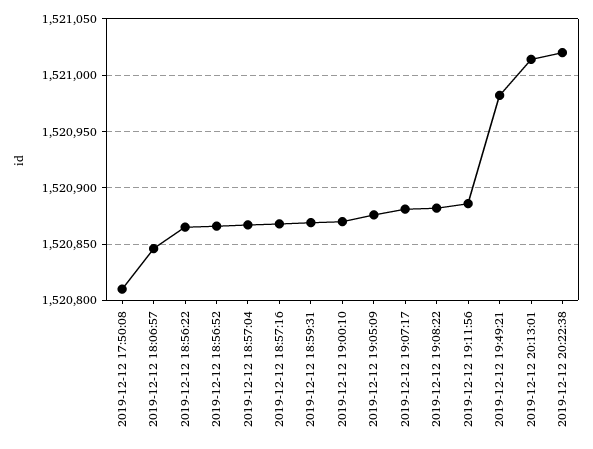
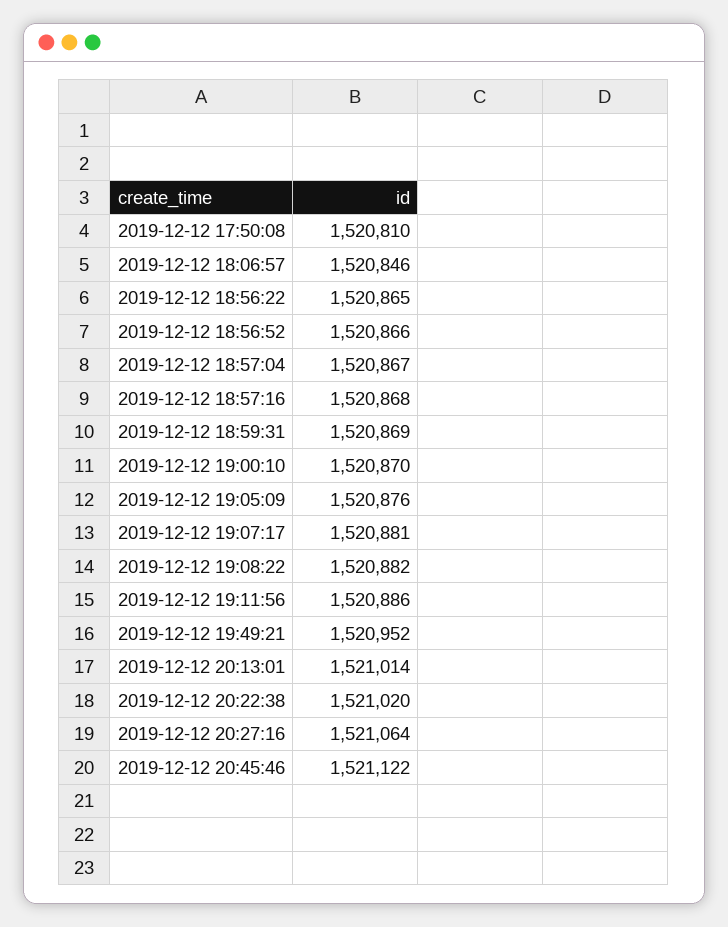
2019-12-12 19:49:21: 1520980 -> 1520952
2019-12-12 20:27:16: none -> 1521064
2019-12-12 20:45:46: none -> 1521122

